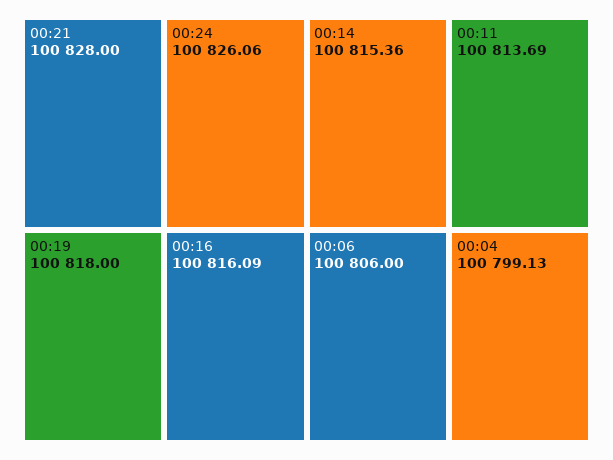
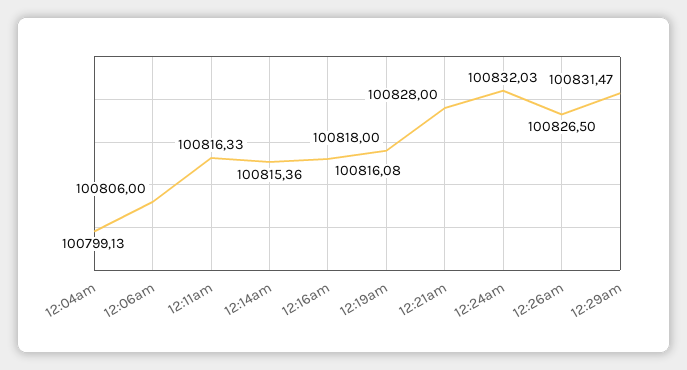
00:24: 100826.06 -> 100832.03
00:16: 100816.09 -> 100816.08
00:11: 100813.69 -> 100816.33
12:26am: none -> 100826.5
12:29am: none -> 100831.47

